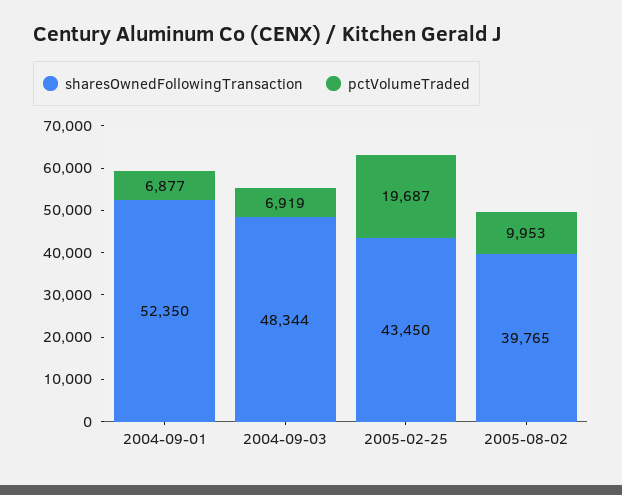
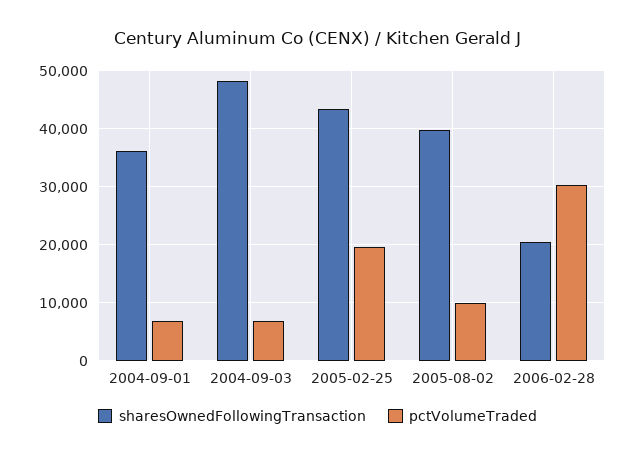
sharesOwnedFollowingTransaction, 2004-09-01: 52350 -> 36000
sharesOwnedFollowingTransaction, 2006-02-28: none -> 20000
pctVolumeTraded, 2006-02-28: none -> 30000

